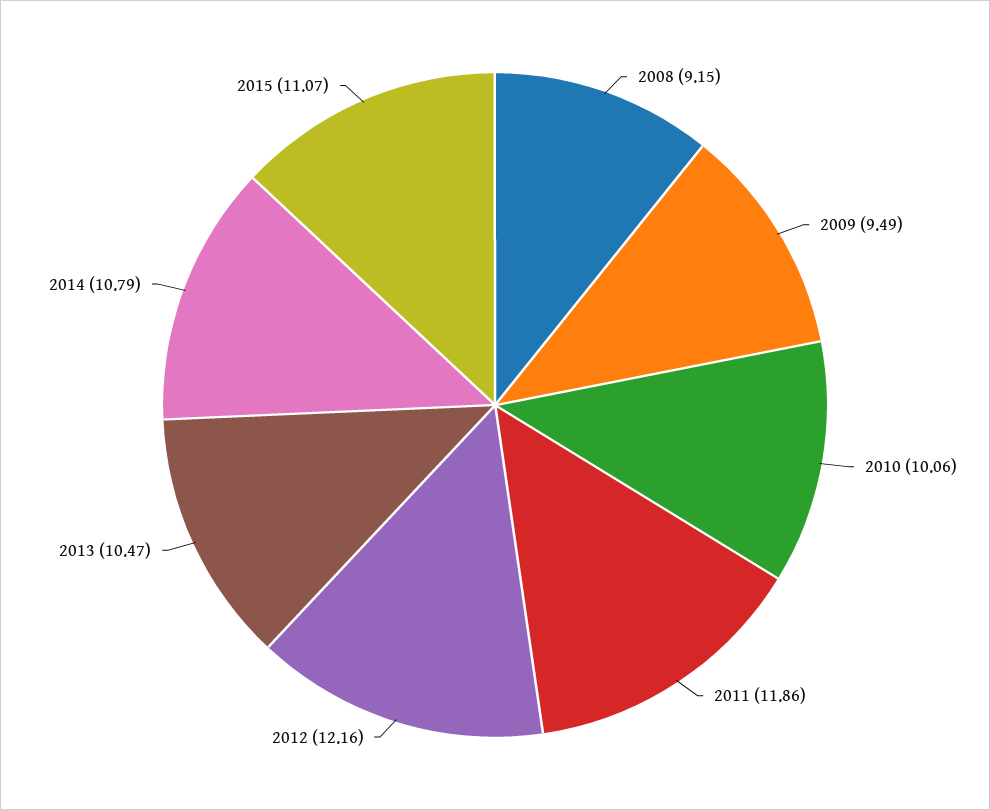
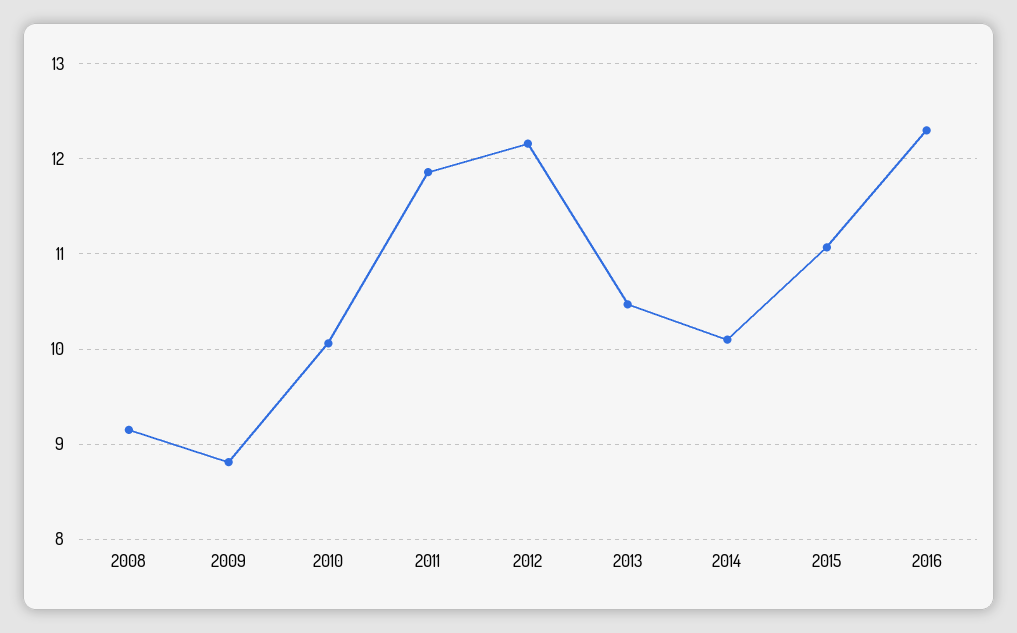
2009: 9.49 -> 8.8
2014: 10.79 -> 10.1
2016: none -> 12.3

